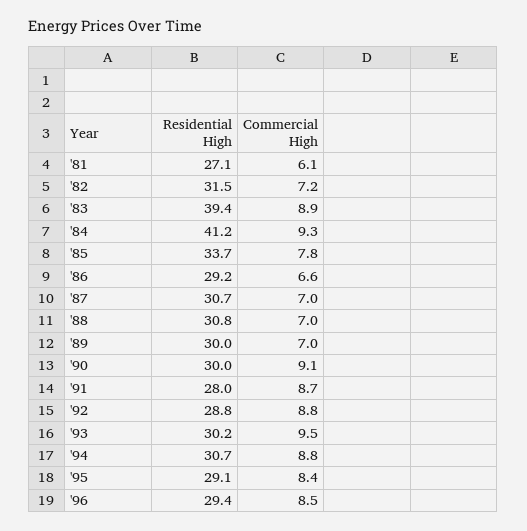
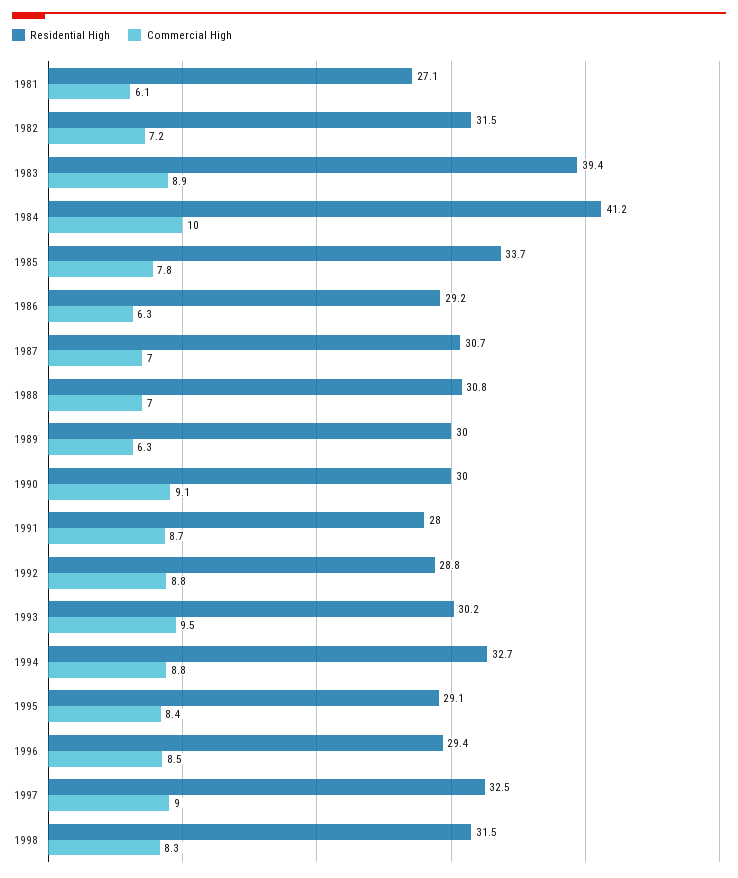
Commercial High, '84: 9.3 -> 10
Commercial High, '86: 6.6 -> 6.3
Commercial High, '89: 7 -> 6.3
Residential High, '94: 30.7 -> 32.7
Residential High, 1997: none -> 32.5
Commercial High, 1997: none -> 9
Residential High, 1998: none -> 31.5
Commercial High, 1998: none -> 8.3

